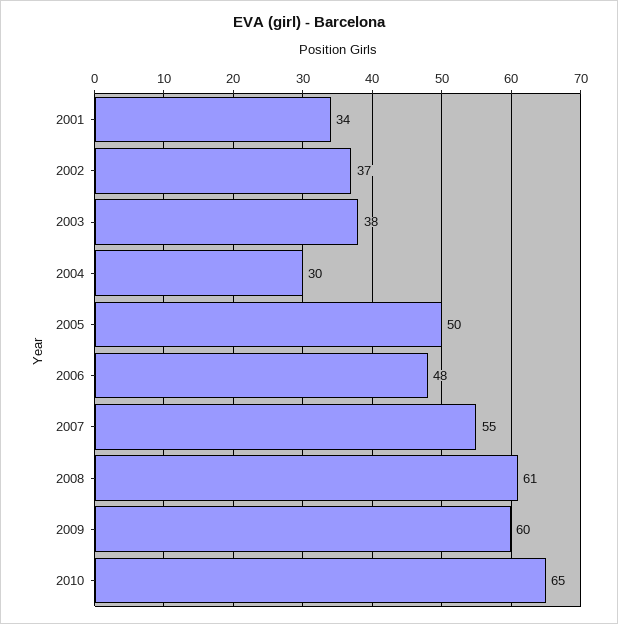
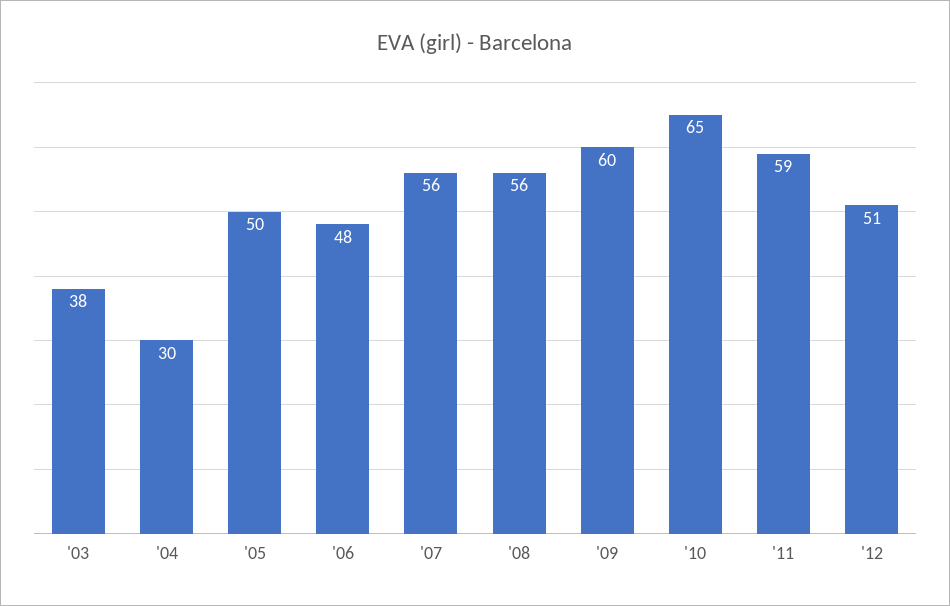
2001: 34 -> none
2002: 37 -> none
2007: 55 -> 56
2008: 61 -> 56
'11: none -> 59
'12: none -> 51

